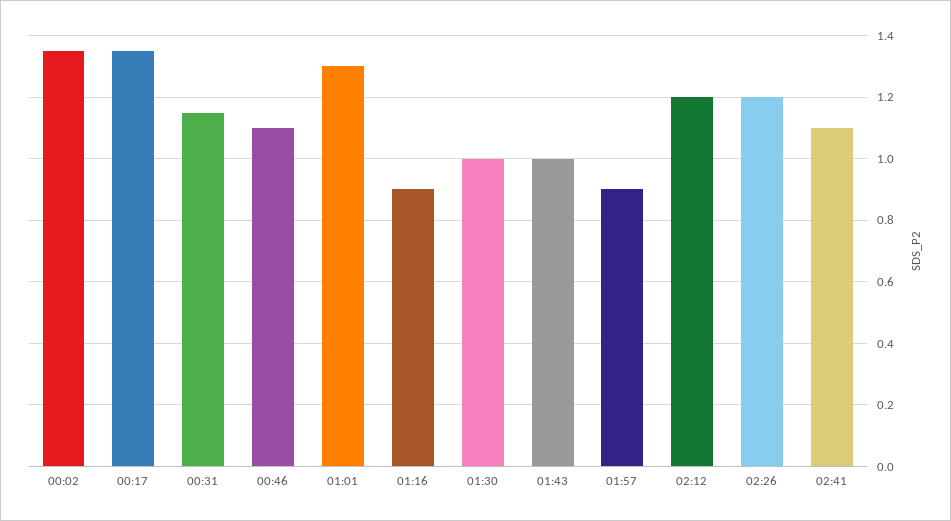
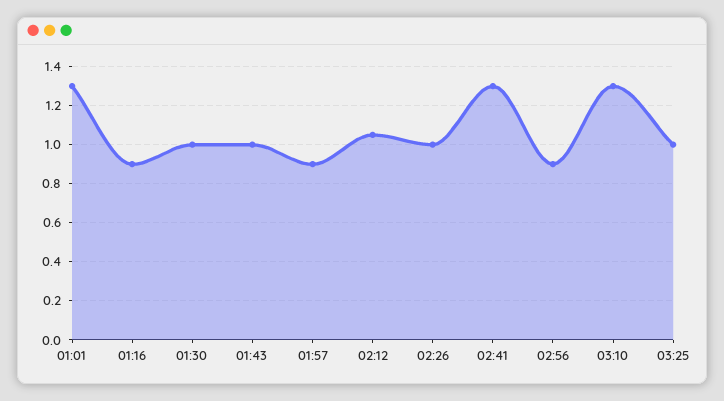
00:02: 1.35 -> none
00:17: 1.35 -> none
00:31: 1.15 -> none
00:46: 1.1 -> none
02:12: 1.2 -> 1.05
02:26: 1.2 -> 1
02:41: 1.1 -> 1.3
02:56: none -> 0.9
03:10: none -> 1.3
03:25: none -> 1

